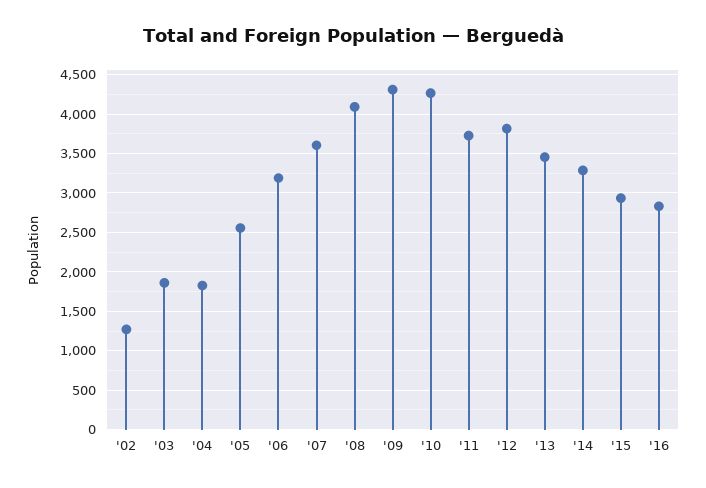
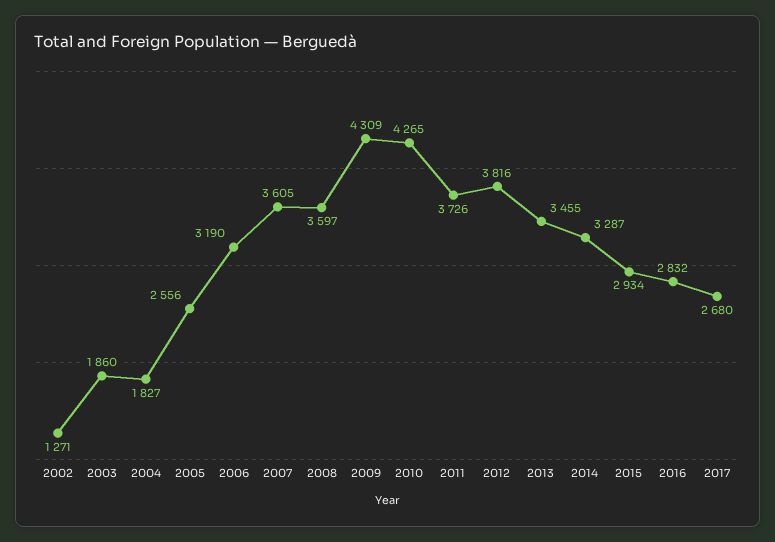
'08: 4100 -> 3597
2017: none -> 2680

